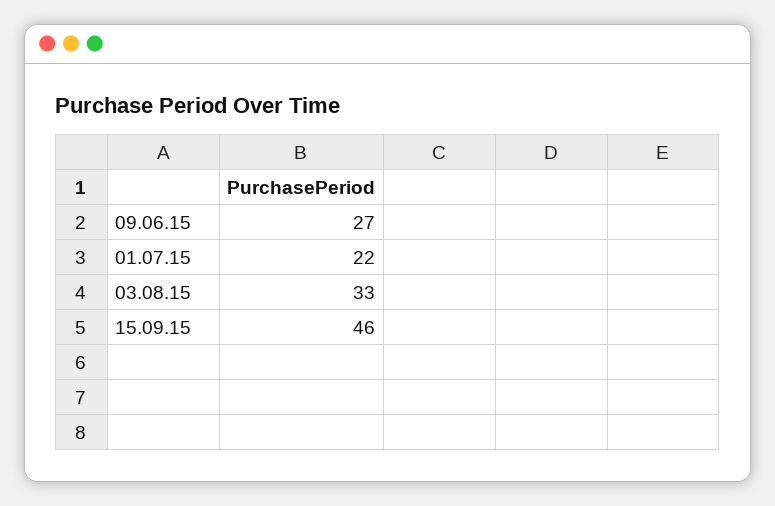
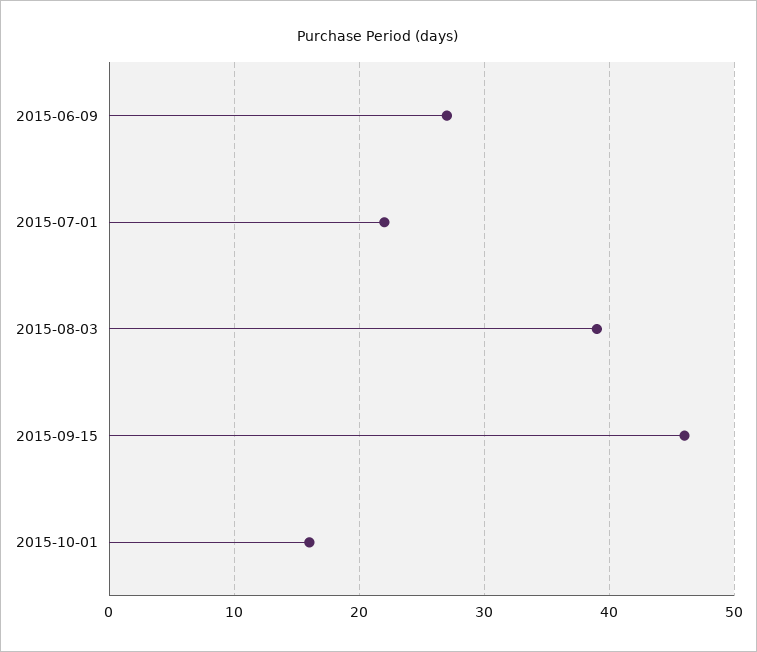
03.08.15: 33 -> 39
2015-10-01: none -> 16

